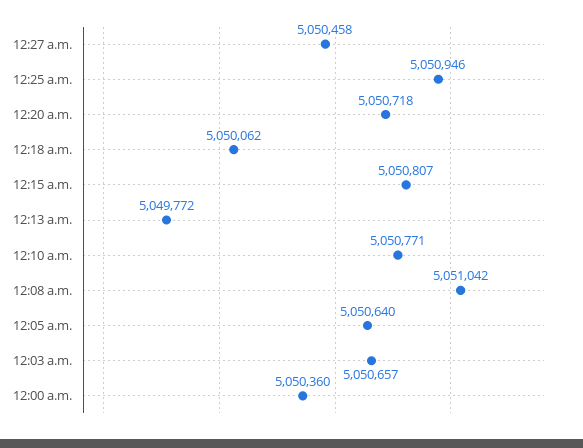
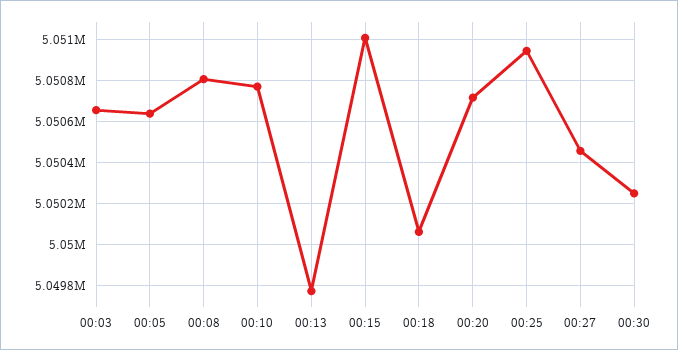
12:15 a.m.: 5050807 -> 5051000
12:08 a.m.: 5051042 -> 5050800
12:00 a.m.: 5050360 -> none
00:30: none -> 5050250

